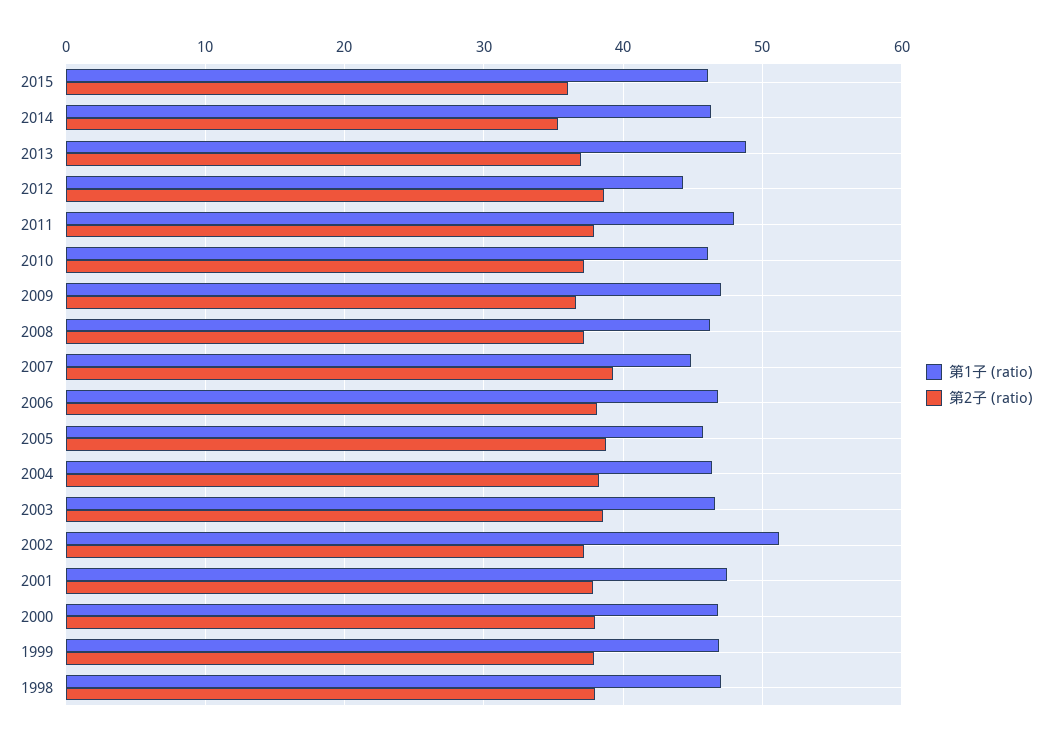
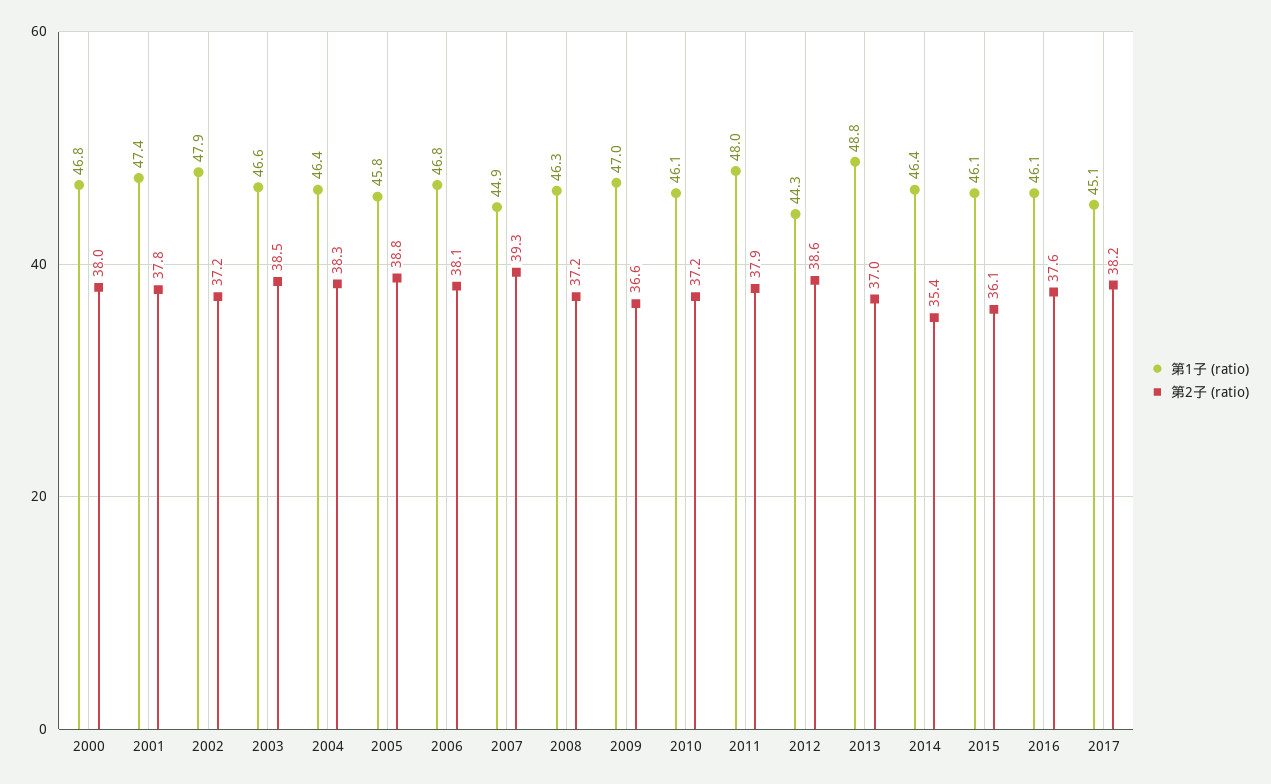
第1子 (ratio), 2002: 51 -> 47.9
第1子 (ratio), 1999: 47 -> none
第2子 (ratio), 1999: 38 -> none
第1子 (ratio), 1998: 47 -> none
第2子 (ratio), 1998: 38 -> none
第1子 (ratio), 2016: none -> 46.1
第2子 (ratio), 2016: none -> 37.6
第1子 (ratio), 2017: none -> 45.1
第2子 (ratio), 2017: none -> 38.2

